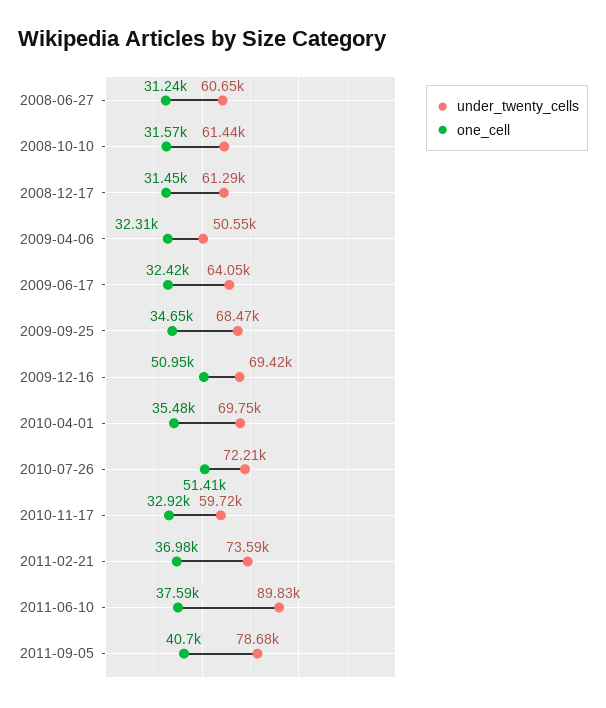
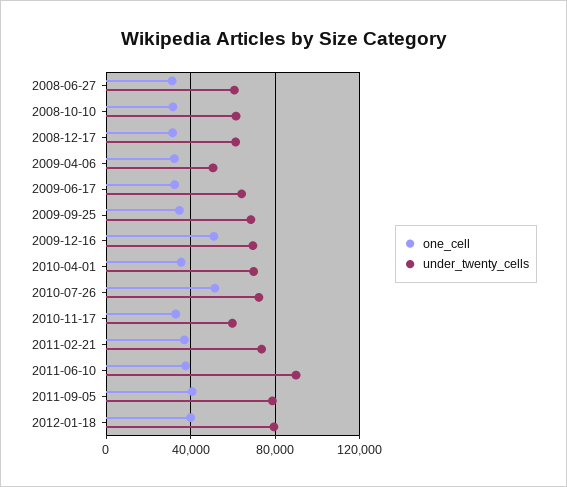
one_cell, 2012-01-18: none -> 40000
under_twenty_cells, 2012-01-18: none -> 80000

